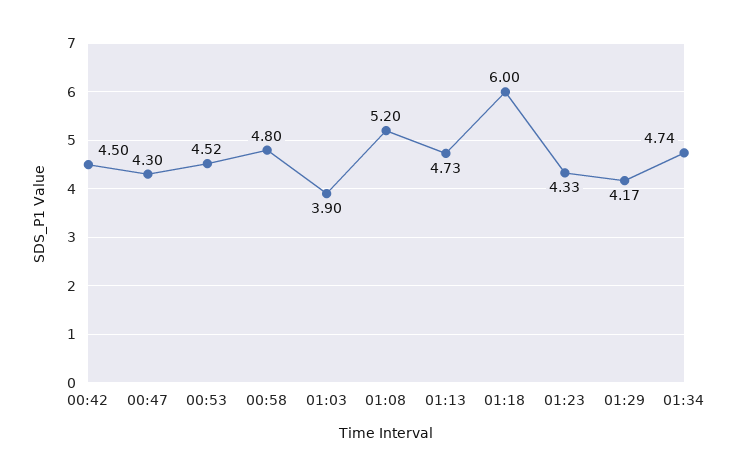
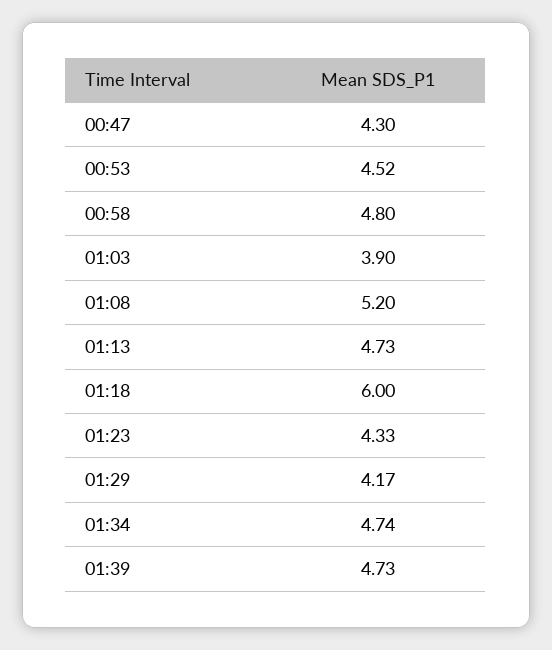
00:42: 4.5 -> none
01:39: none -> 4.73

